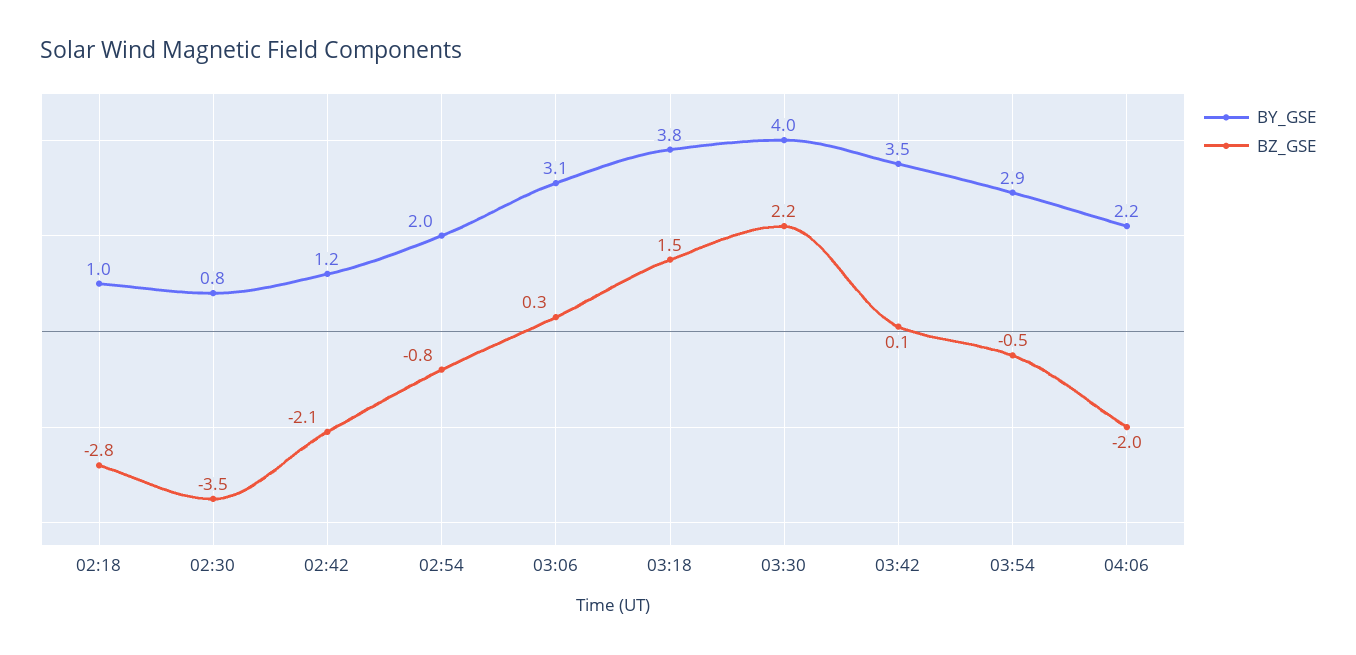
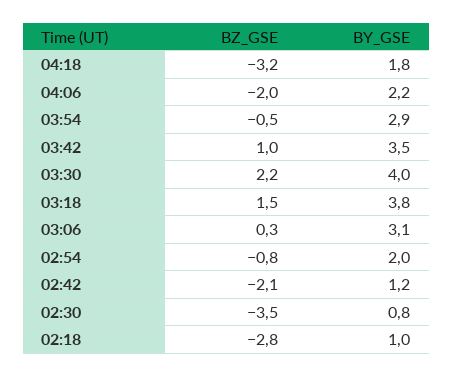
BZ_GSE, 03:42: 0.1 -> 1
BZ_GSE, 04:18: none -> -3.2
BY_GSE, 04:18: none -> 1.8

